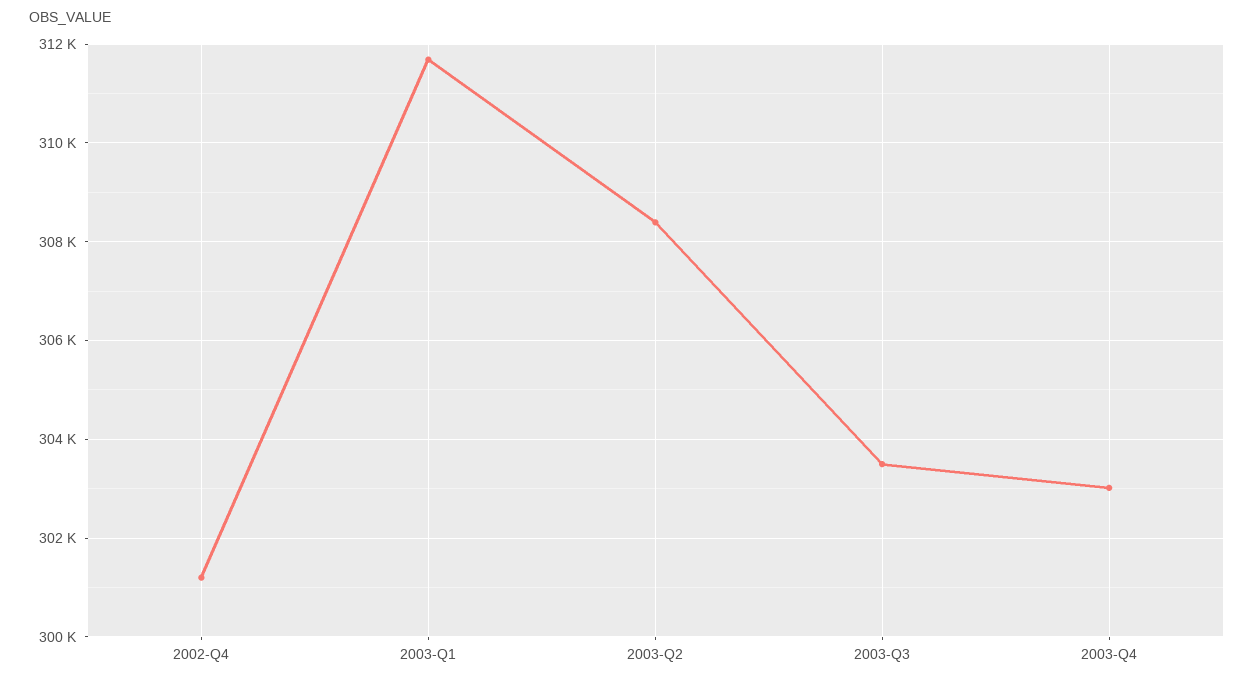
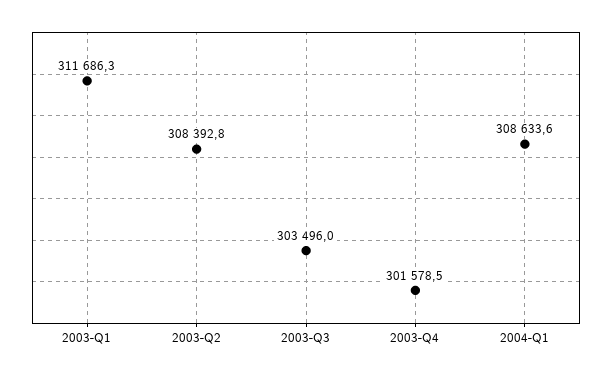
2002-Q4: 301200 -> none
2003-Q4: 303000 -> 301578.5
2004-Q1: none -> 308633.6

